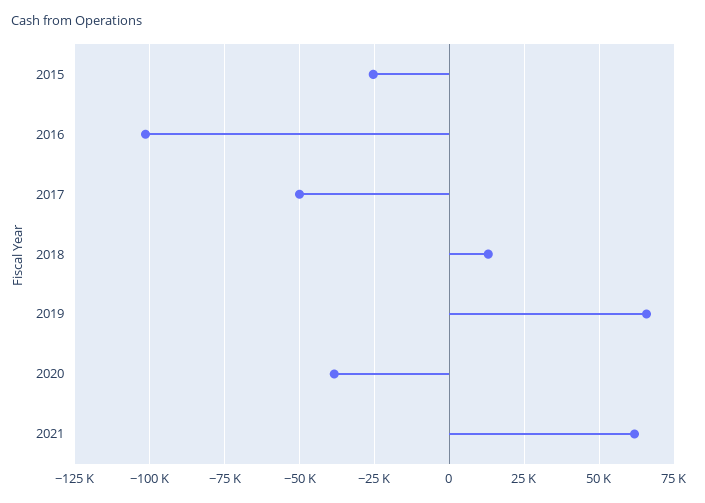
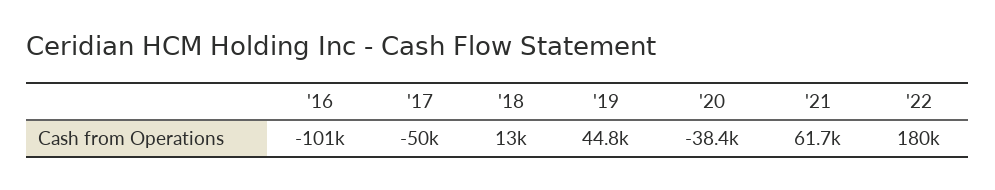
2015: -25000 -> none
2019: 65000 -> 44800
'22: none -> 180000

